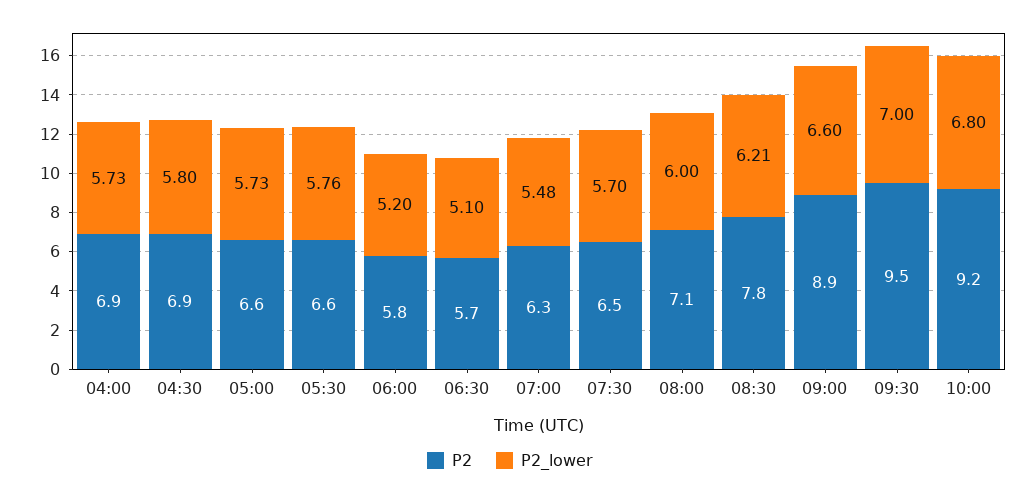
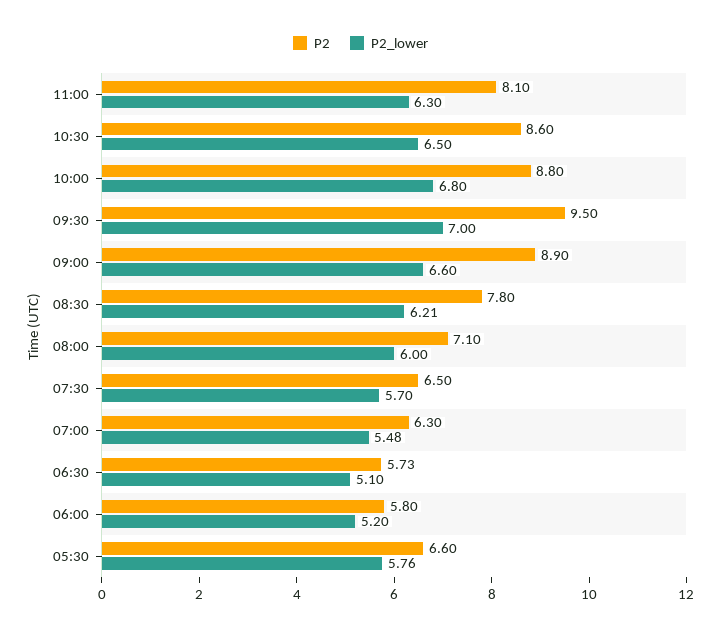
P2, 04:00: 6.9 -> none
P2_lower, 04:00: 5.73 -> none
P2, 04:30: 6.9 -> none
P2_lower, 04:30: 5.8 -> none
P2, 05:00: 6.6 -> none
P2_lower, 05:00: 5.73 -> none
P2, 10:00: 9.2 -> 8.8
P2, 11:00: none -> 8.1
P2_lower, 11:00: none -> 6.3
P2, 10:30: none -> 8.6
P2_lower, 10:30: none -> 6.5

